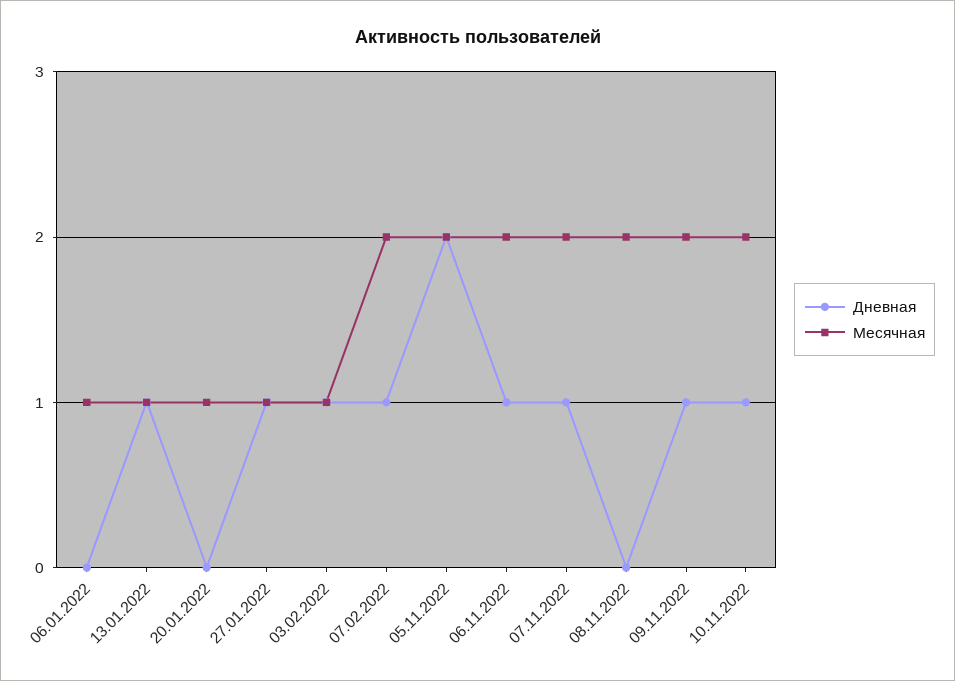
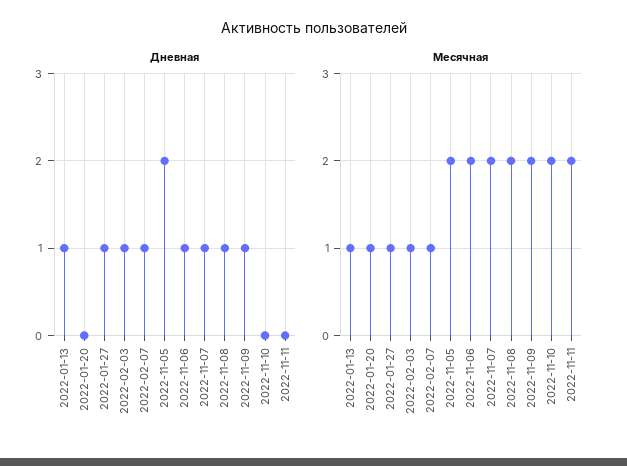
Дневная, 06.01.2022: 0 -> none
Месячная, 06.01.2022: 1 -> none
Месячная, 07.02.2022: 2 -> 1
Дневная, 08.11.2022: 0 -> 1
Дневная, 10.11.2022: 1 -> 0
Дневная, 2022-11-11: none -> 0
Месячная, 2022-11-11: none -> 2

